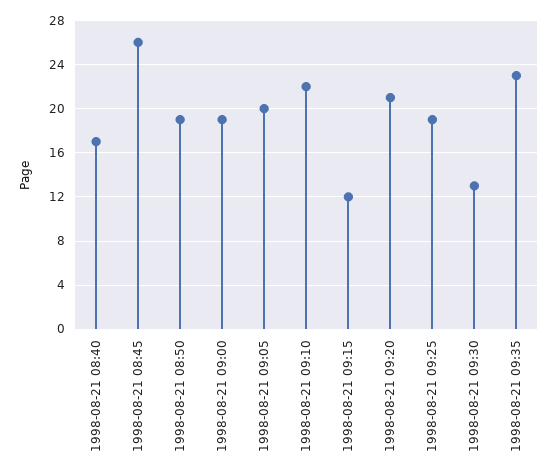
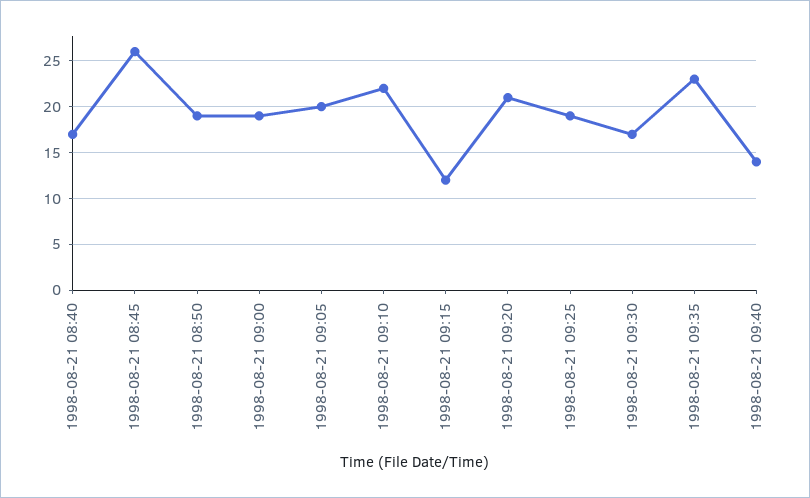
1998-08-21 09:30: 13 -> 17
1998-08-21 09:40: none -> 14

